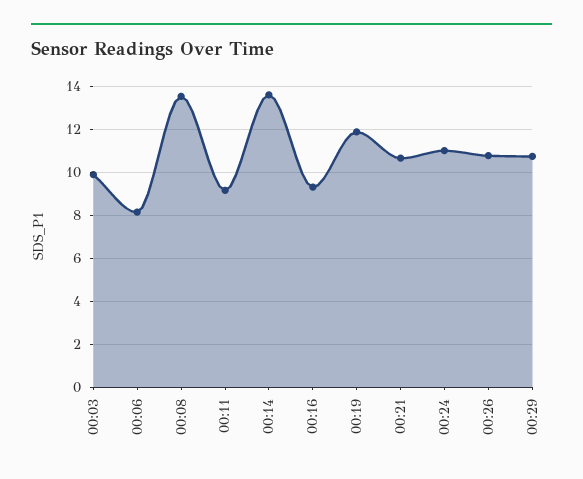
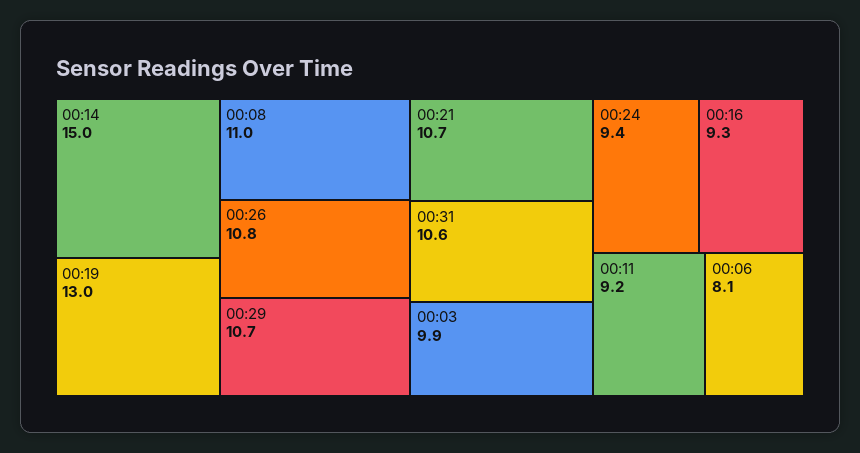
00:08: 13.5 -> 11
00:14: 13.5 -> 15
00:19: 12 -> 13
00:24: 11 -> 9.4
00:31: none -> 10.6

